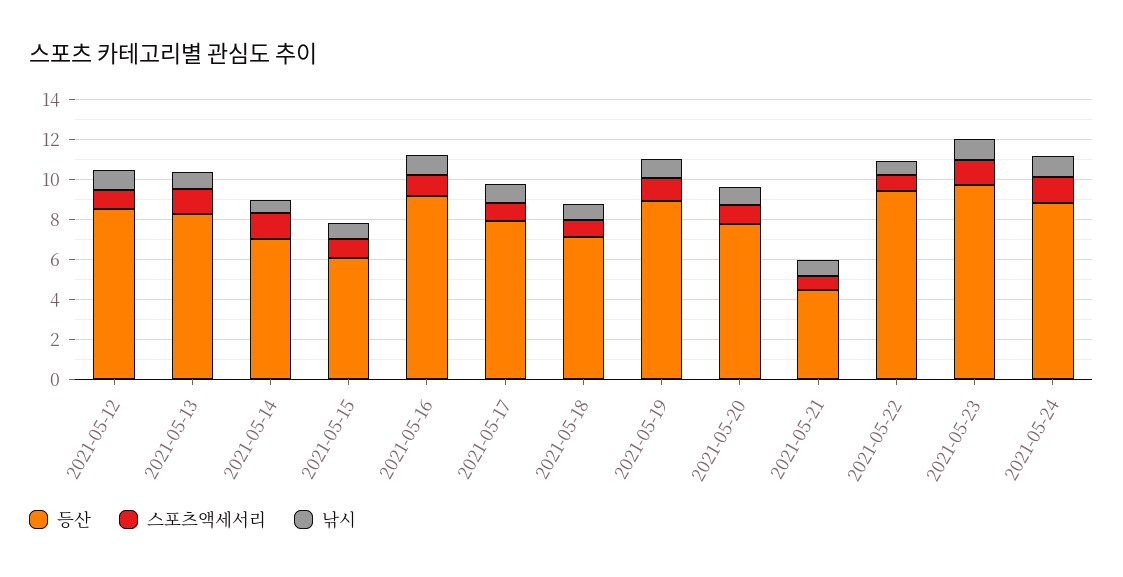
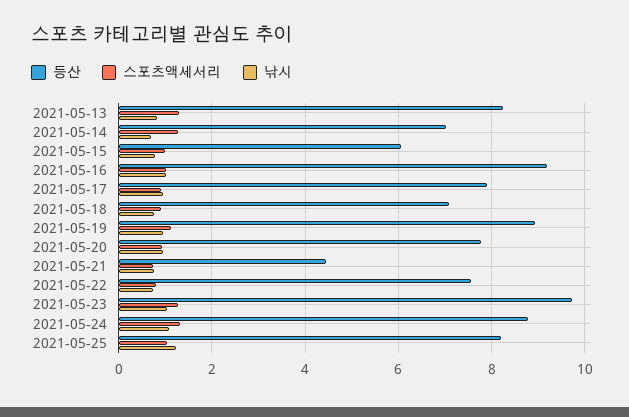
등산, 2021-05-12: 8.5 -> none
스포츠액세서리, 2021-05-12: 1 -> none
낚시, 2021-05-12: 1 -> none
등산, 2021-05-22: 9.5 -> 7.6
등산, 2021-05-25: none -> 8.2
스포츠액세서리, 2021-05-25: none -> 1
낚시, 2021-05-25: none -> 1.2

